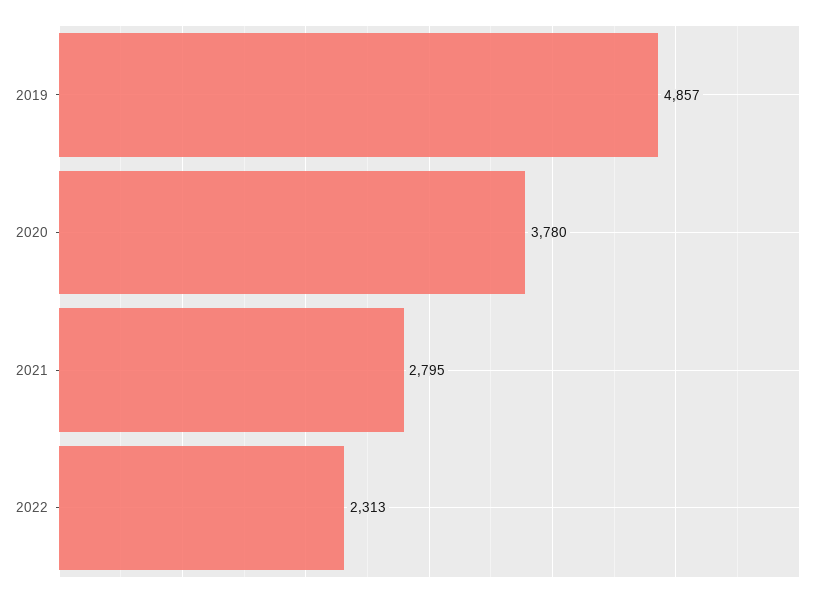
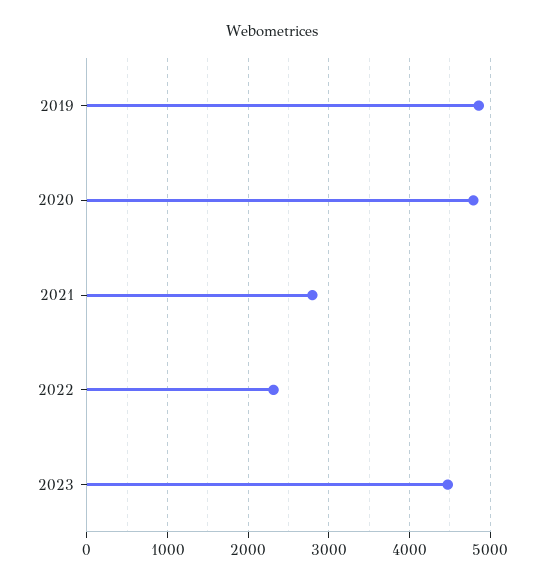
2020: 3780 -> 4800
2023: none -> 4500

